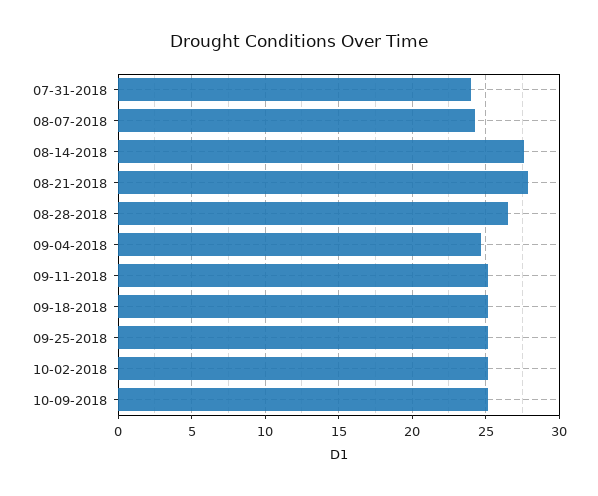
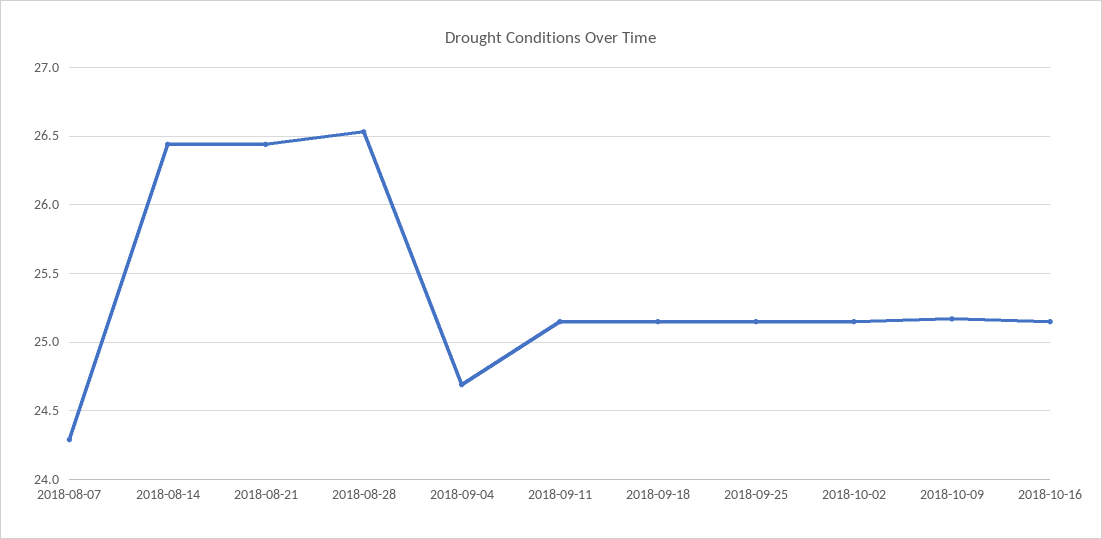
07-31-2018: 24 -> none
08-14-2018: 27.5 -> 26.45
08-21-2018: 28 -> 26.45
2018-10-16: none -> 25.15

